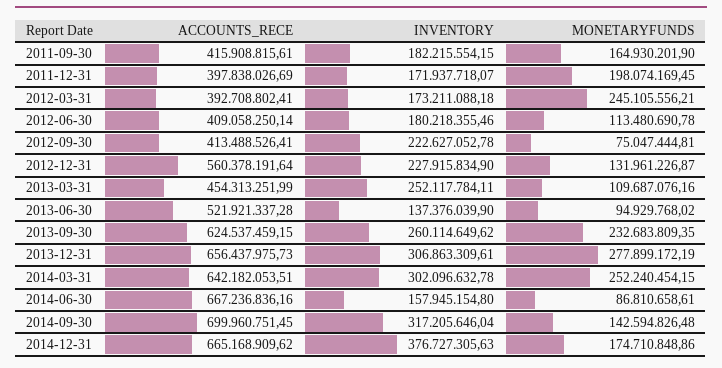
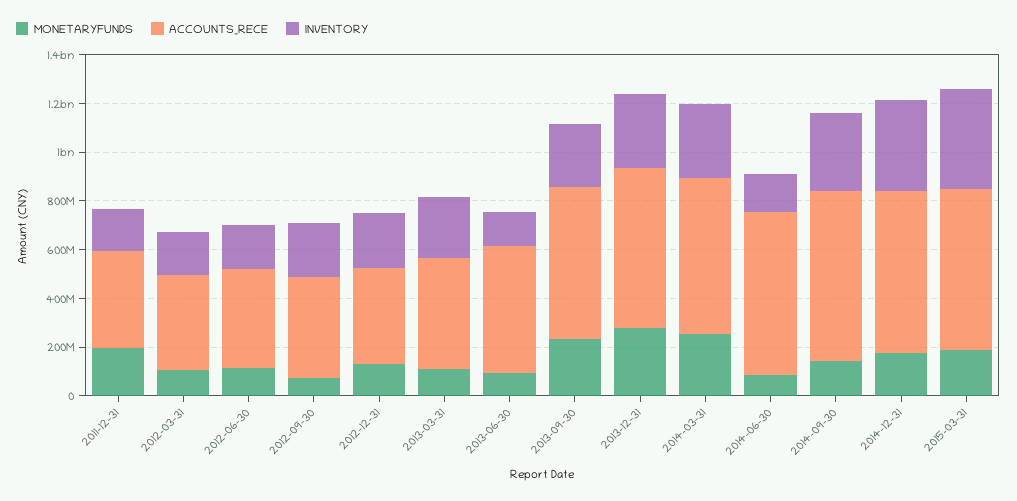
ACCOUNTS_RECE, 2011-09-30: 415908815.61 -> none
INVENTORY, 2011-09-30: 182215554.15 -> none
MONETARYFUNDS, 2011-09-30: 164930201.9 -> none
MONETARYFUNDS, 2012-03-31: 245105556.21 -> 100000000
ACCOUNTS_RECE, 2012-12-31: 560378191.64 -> 400000000
MONETARYFUNDS, 2015-03-31: none -> 200000000
ACCOUNTS_RECE, 2015-03-31: none -> 650000000
INVENTORY, 2015-03-31: none -> 400000000

